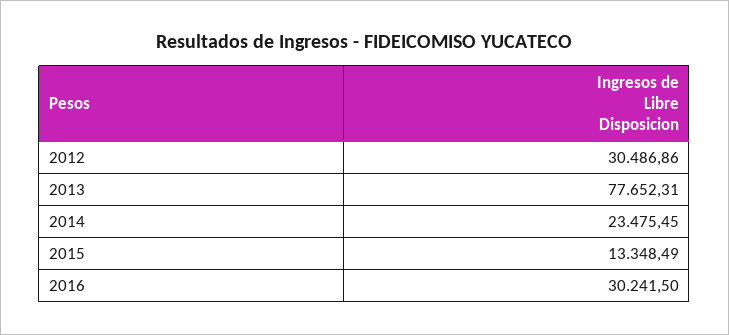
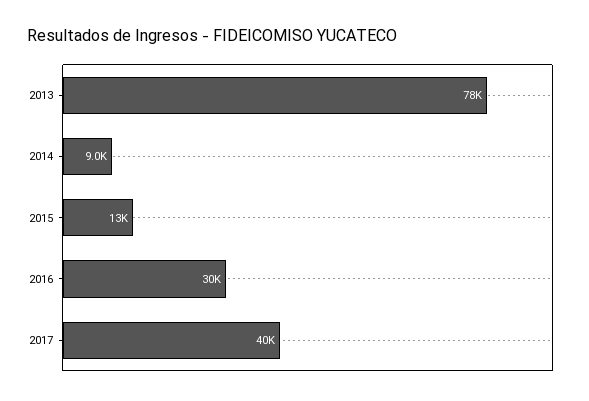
2012: 30486.86 -> none
2014: 23475.45 -> 9000
2017: none -> 40000

